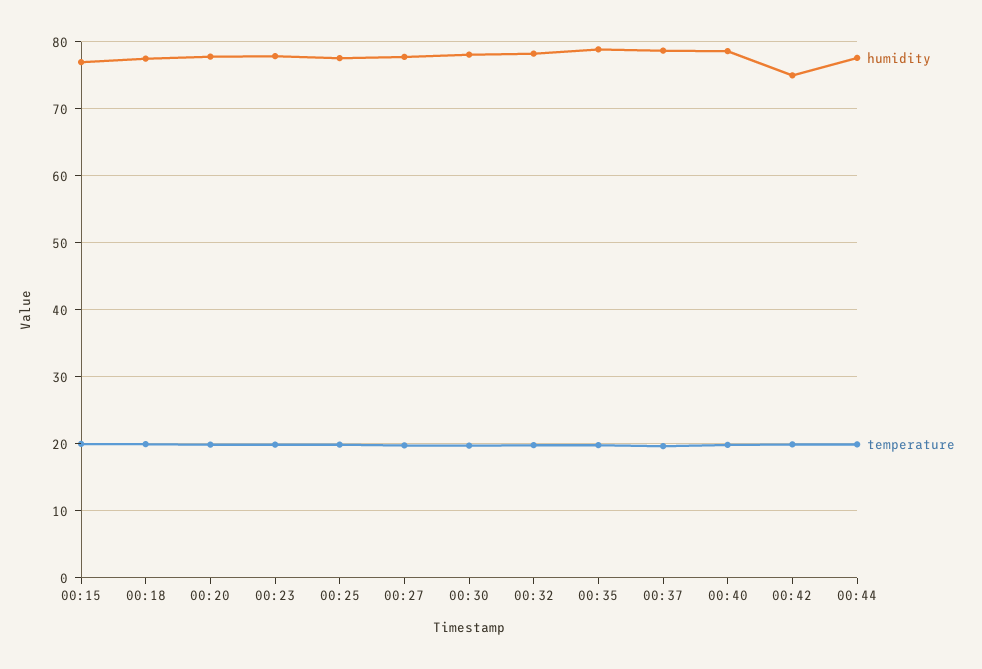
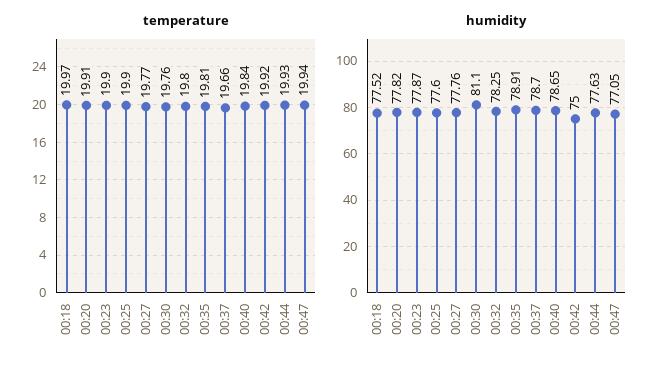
humidity, 00:15: 77 -> none
temperature, 00:15: 20 -> none
humidity, 00:30: 78 -> 81.1
temperature, 00:47: none -> 19.94
humidity, 00:47: none -> 77.05

